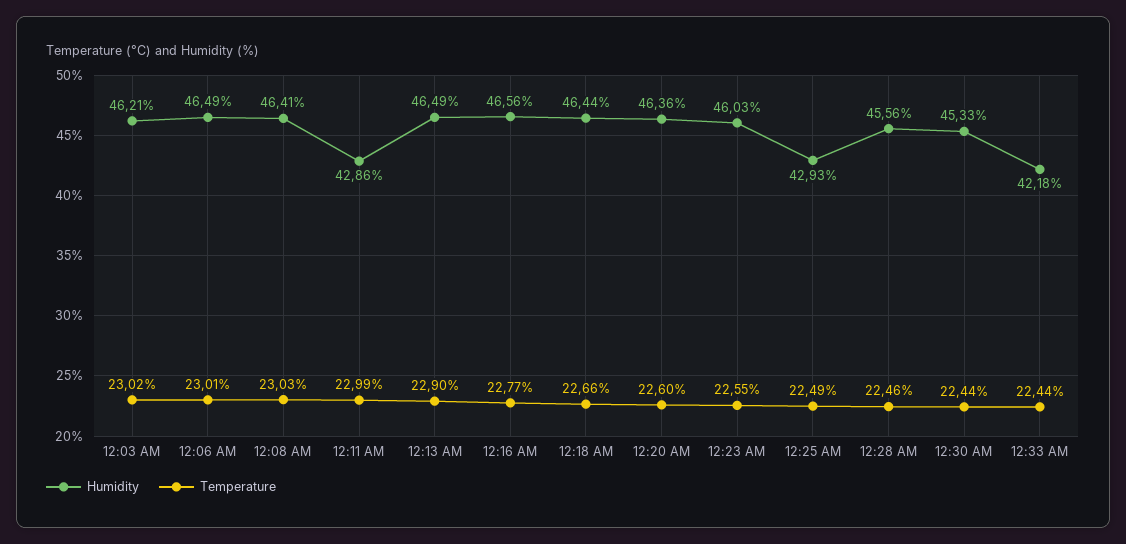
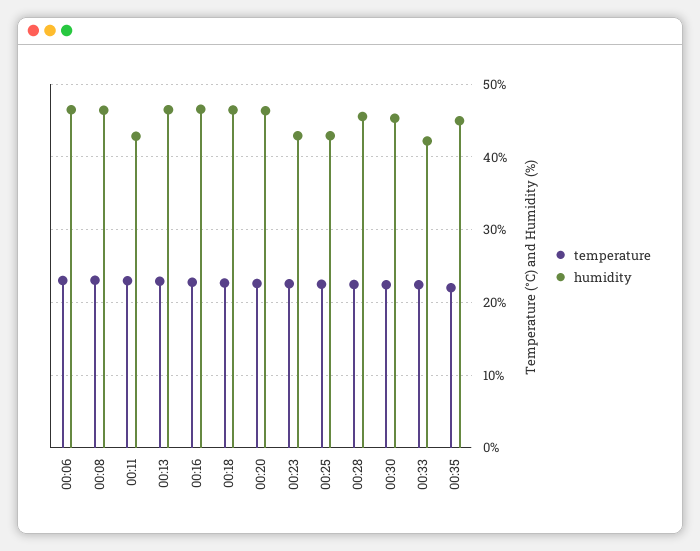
Humidity, 12:03 AM: 46.21 -> none
Temperature, 12:03 AM: 23.02 -> none
Humidity, 12:23 AM: 46.03 -> 43
Temperature, 00:35: none -> 22
Humidity, 00:35: none -> 45

